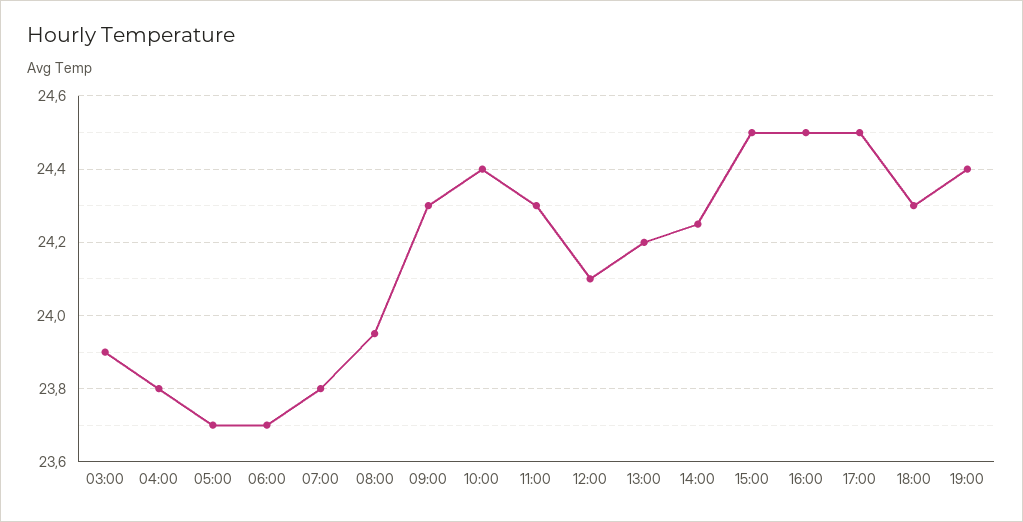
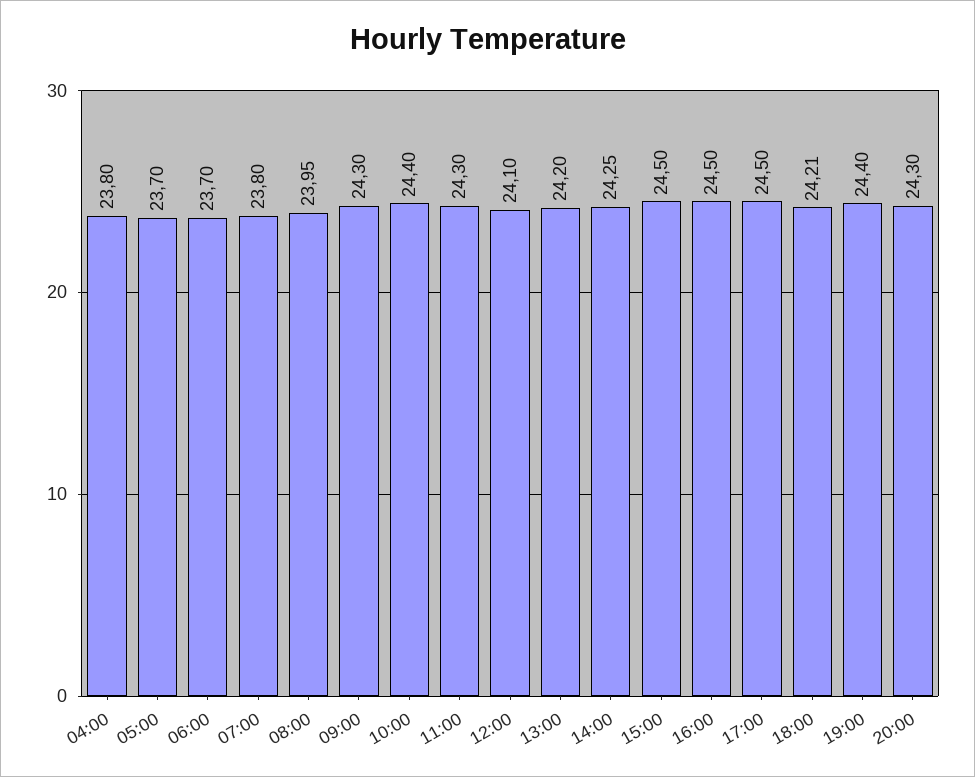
03:00: 23.9 -> none
18:00: 24.3 -> 24.21
20:00: none -> 24.3

